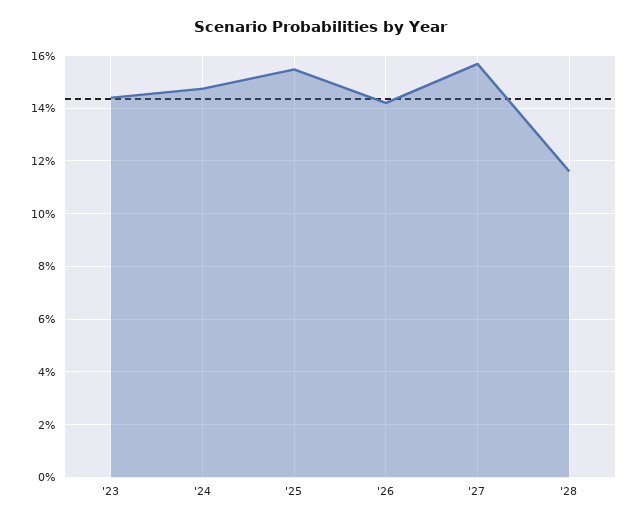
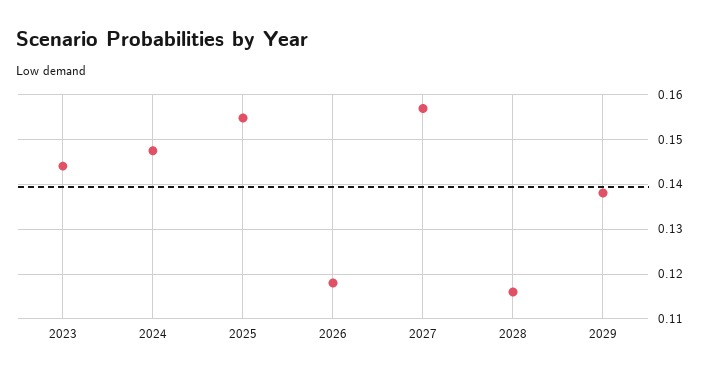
'26: 0.1425 -> 0.118
2029: none -> 0.138

